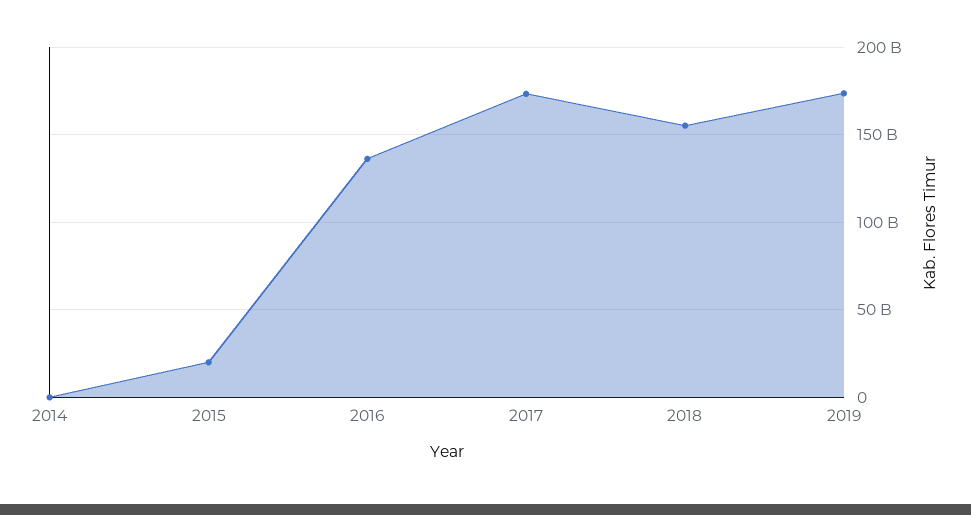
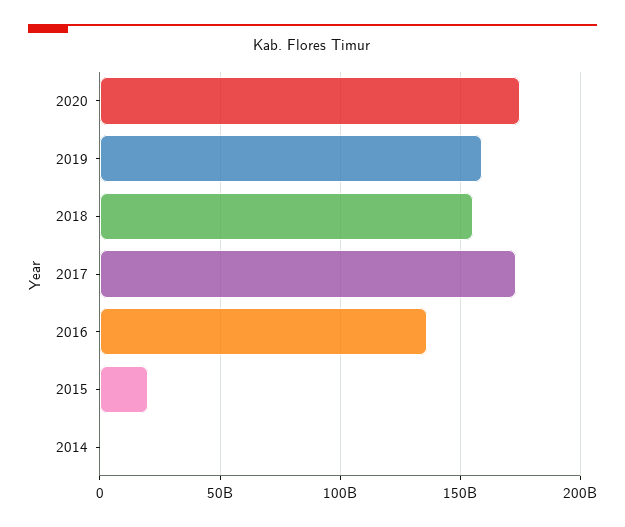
2019: 175000000000 -> 160000000000
2020: none -> 175000000000

